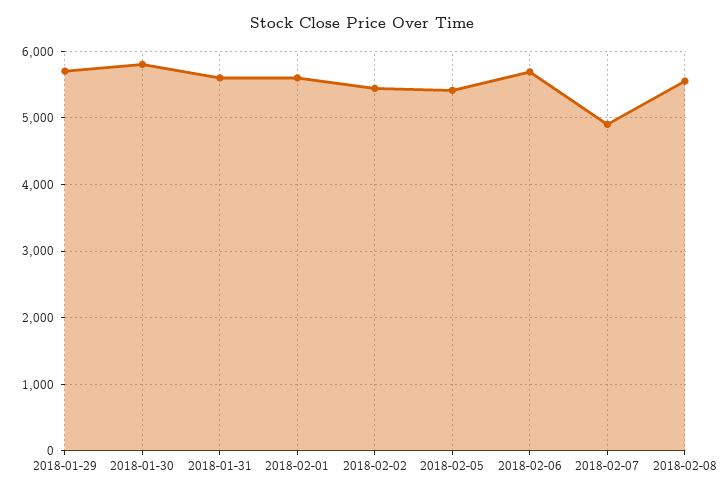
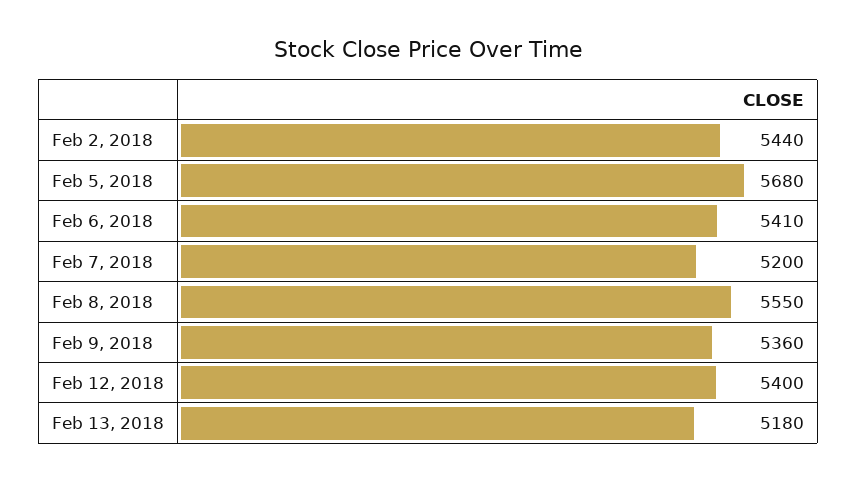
2018-01-29: 5700 -> none
2018-01-30: 5800 -> none
2018-01-31: 5600 -> none
2018-02-01: 5600 -> none
2018-02-05: 5400 -> 5680
2018-02-06: 5700 -> 5410
2018-02-07: 4900 -> 5200
Feb 9, 2018: none -> 5360
Feb 12, 2018: none -> 5400
Feb 13, 2018: none -> 5180

